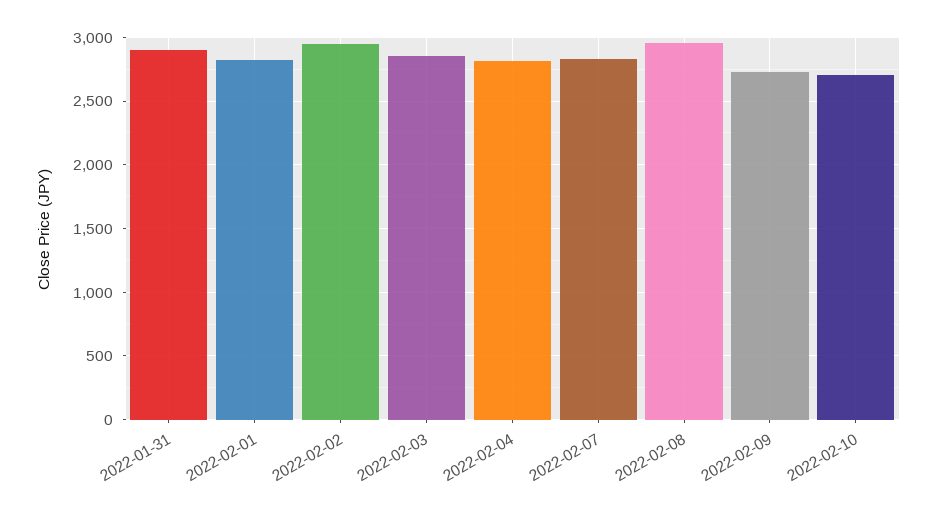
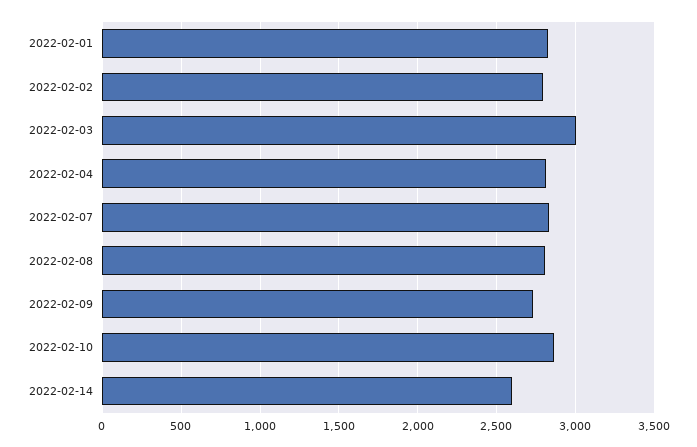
2022-01-31: 2900 -> none
2022-02-02: 2950 -> 2800
2022-02-03: 2850 -> 3000
2022-02-08: 2950 -> 2800
2022-02-10: 2700 -> 2850
2022-02-14: none -> 2600

